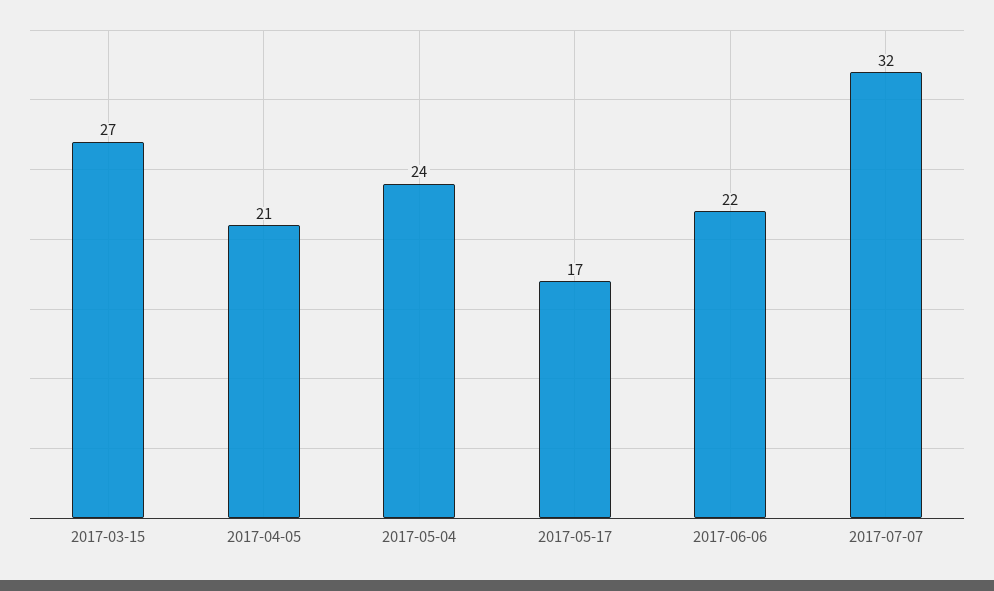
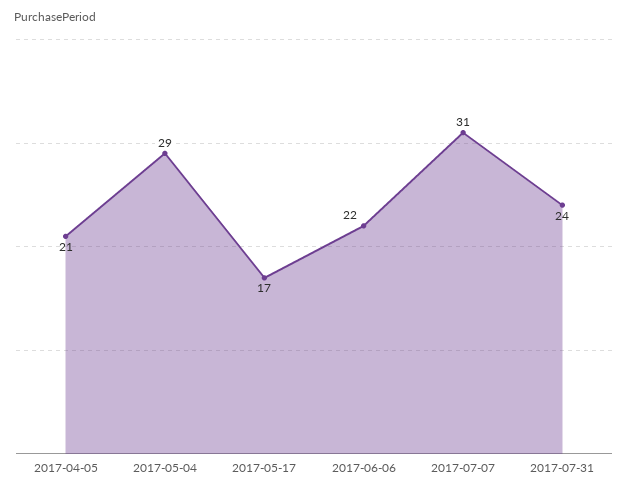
2017-03-15: 27 -> none
2017-05-04: 24 -> 29
2017-07-07: 32 -> 31
2017-07-31: none -> 24

